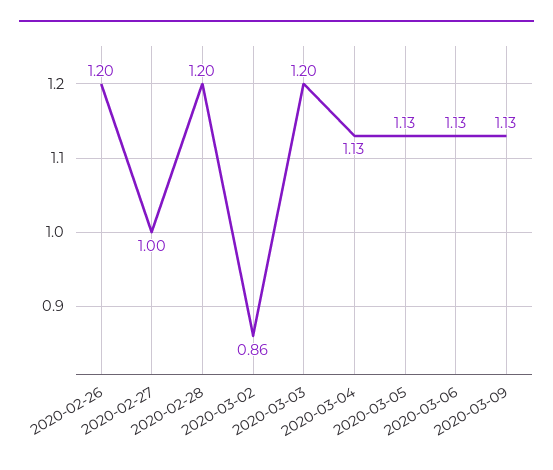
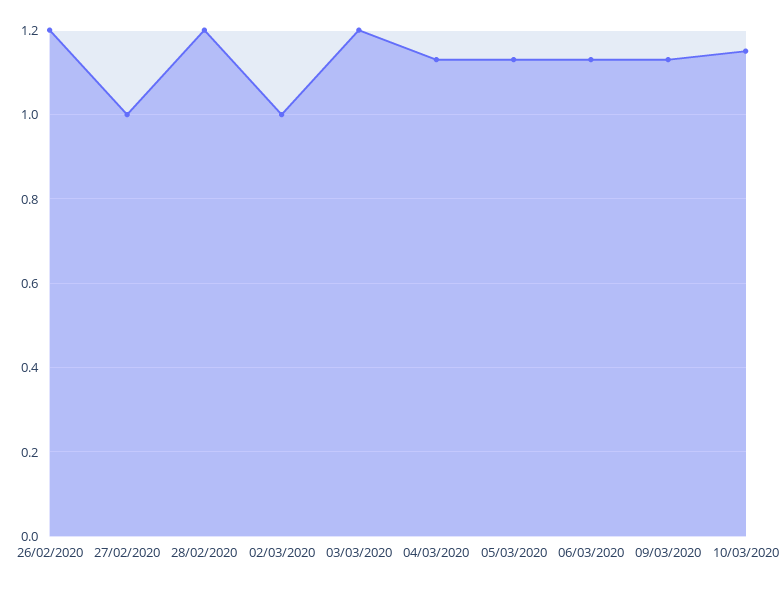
2020-03-02: 0.86 -> 1
10/03/2020: none -> 1.15

